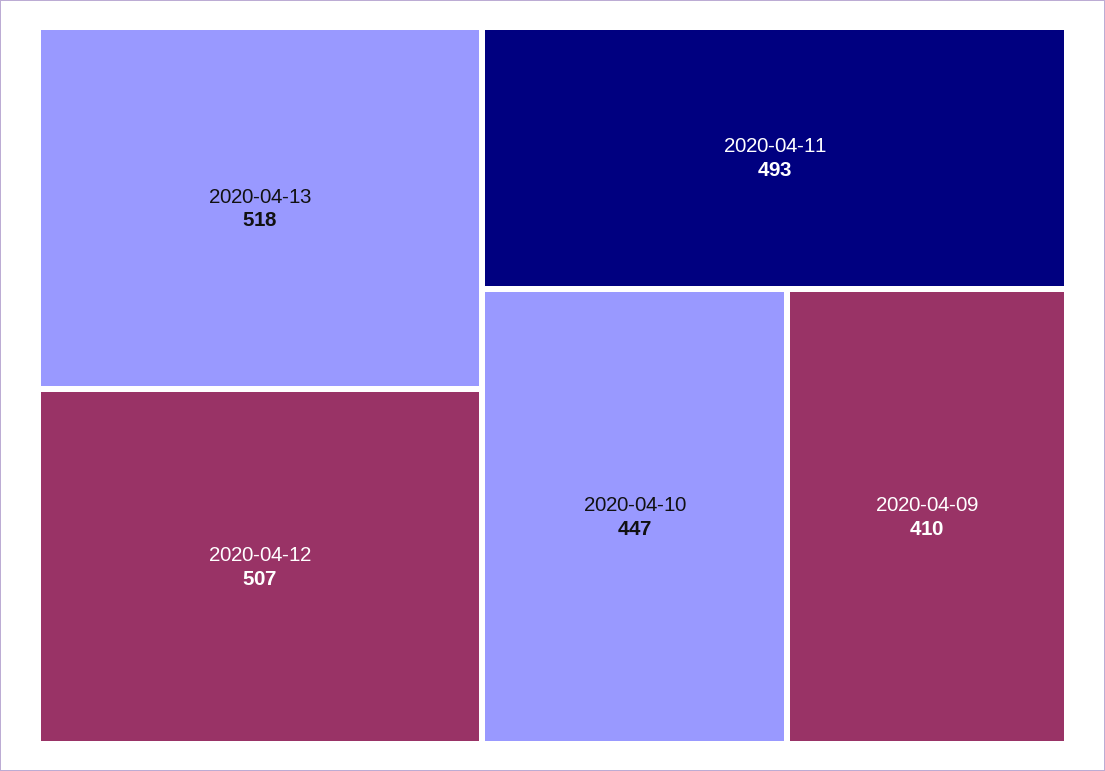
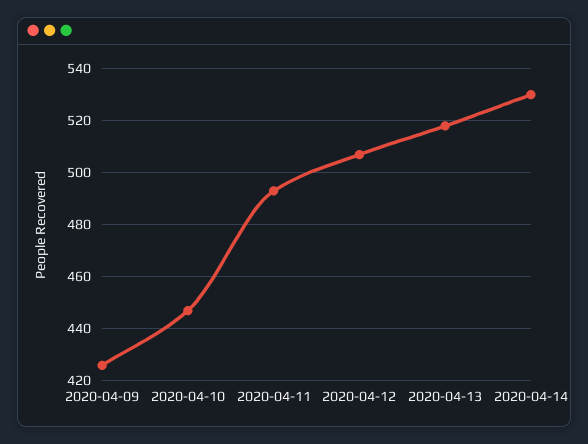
2020-04-09: 410 -> 425
2020-04-14: none -> 530

